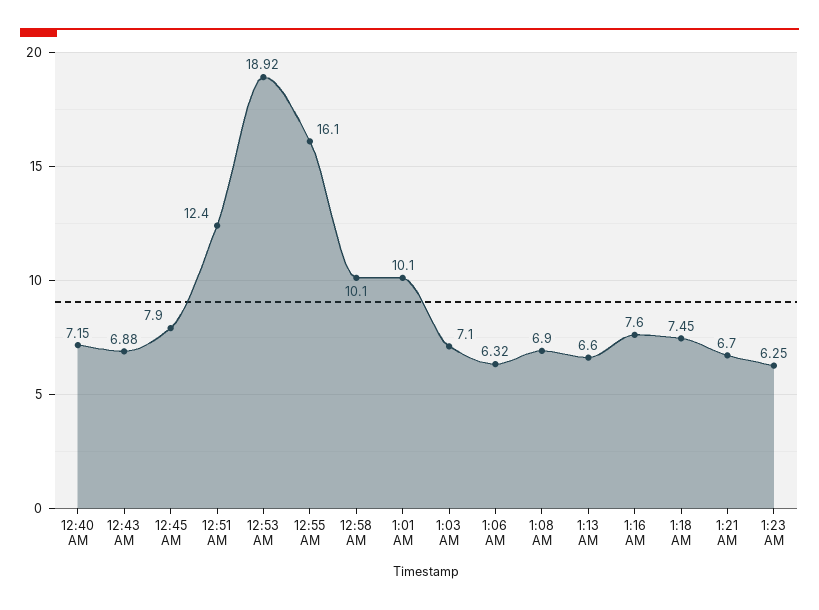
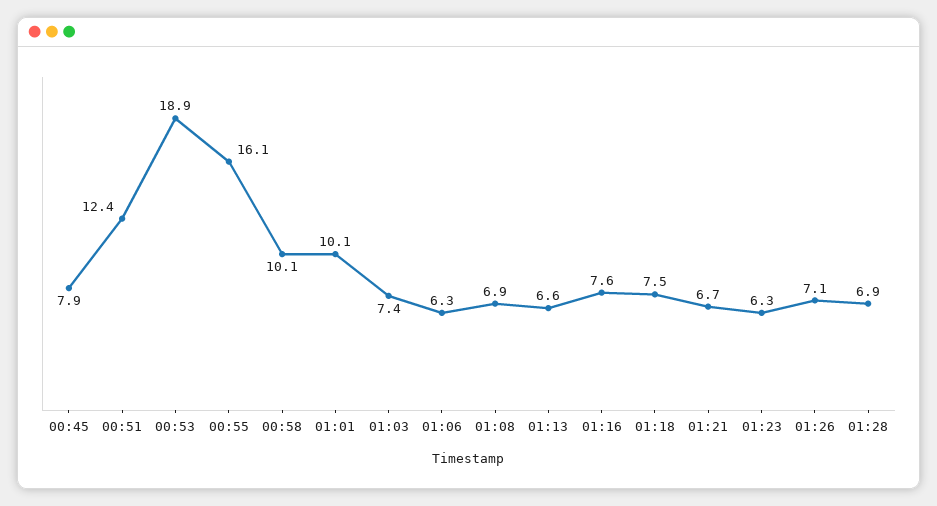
12:40 AM: 7.15 -> none
12:43 AM: 6.88 -> none
1:03 AM: 7.1 -> 7.4
01:26: none -> 7.1
01:28: none -> 6.9

